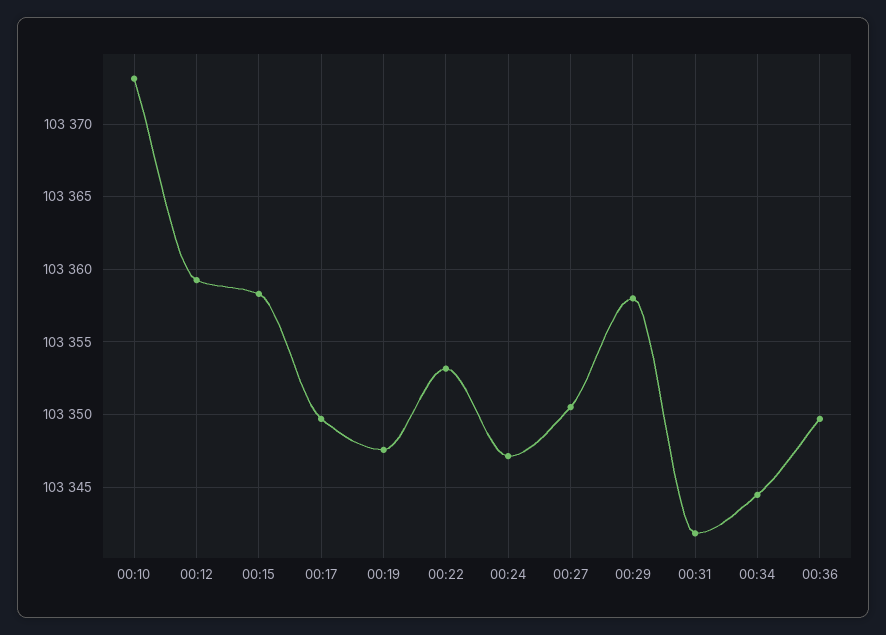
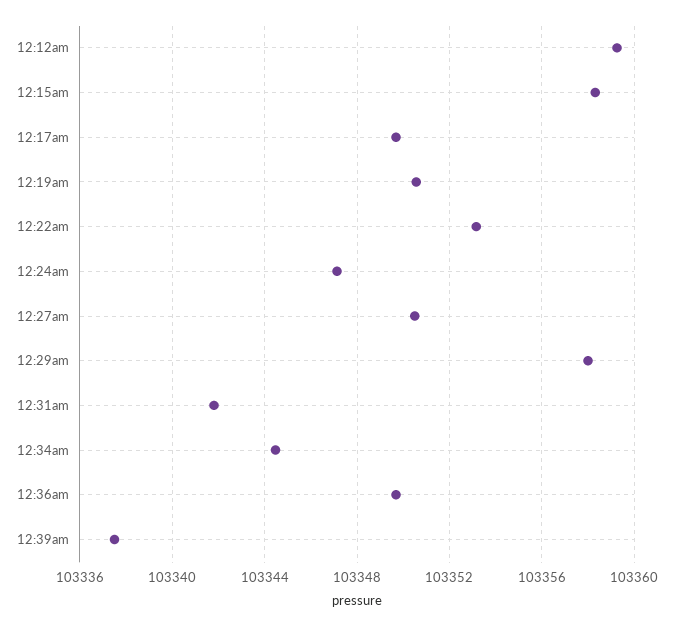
00:10: 103373 -> none
00:19: 103347.5 -> 103350.5
12:39am: none -> 103337.5

